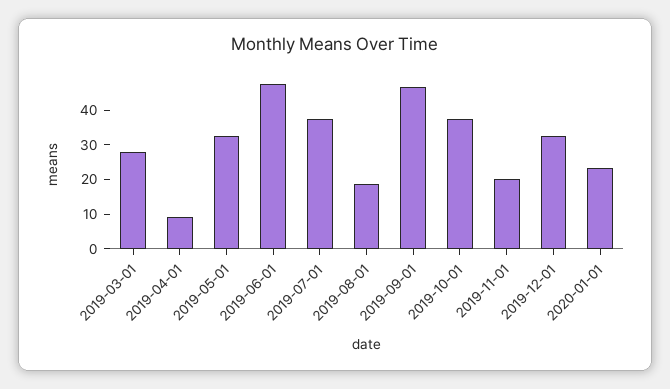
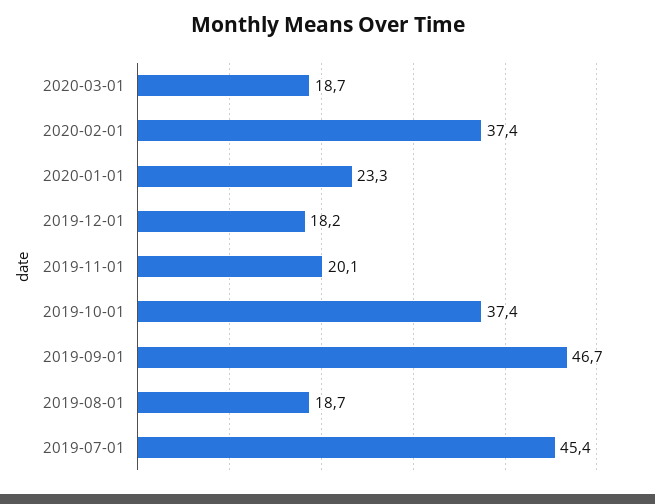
2019-03-01: 27.5 -> none
2019-04-01: 10 -> none
2019-05-01: 32.5 -> none
2019-06-01: 47.5 -> none
2019-07-01: 37.5 -> 45.4
2019-12-01: 32.5 -> 18.2
2020-03-01: none -> 18.7
2020-02-01: none -> 37.4

